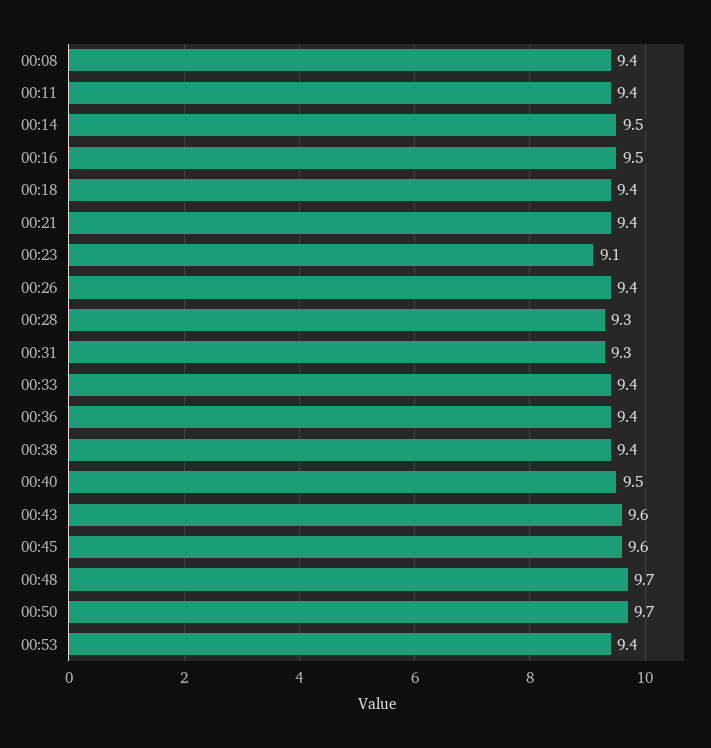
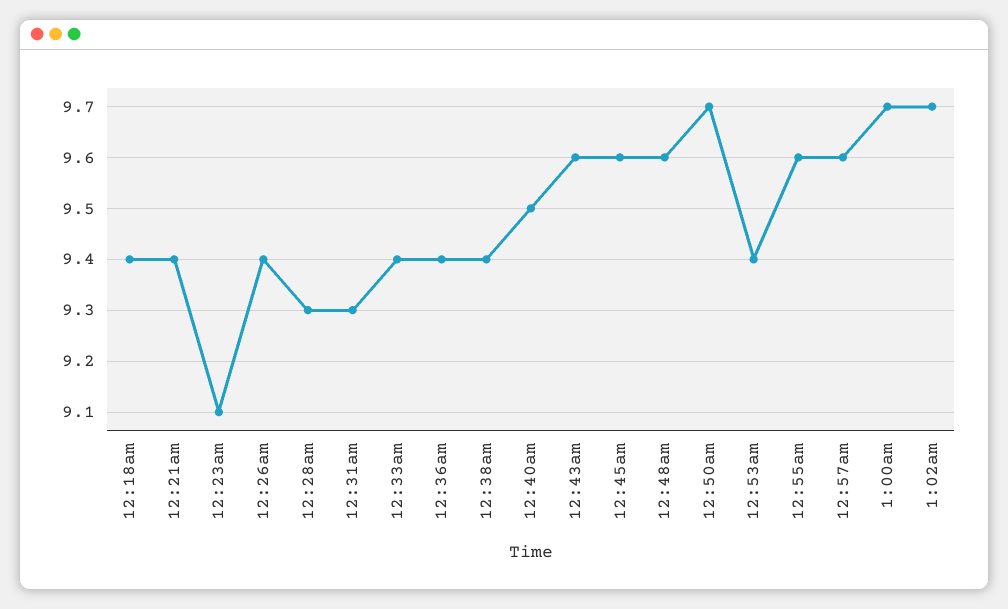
00:08: 9.4 -> none
00:11: 9.4 -> none
00:14: 9.5 -> none
00:16: 9.5 -> none
00:48: 9.7 -> 9.6
12:55am: none -> 9.6
12:57am: none -> 9.6
1:00am: none -> 9.7
1:02am: none -> 9.7

